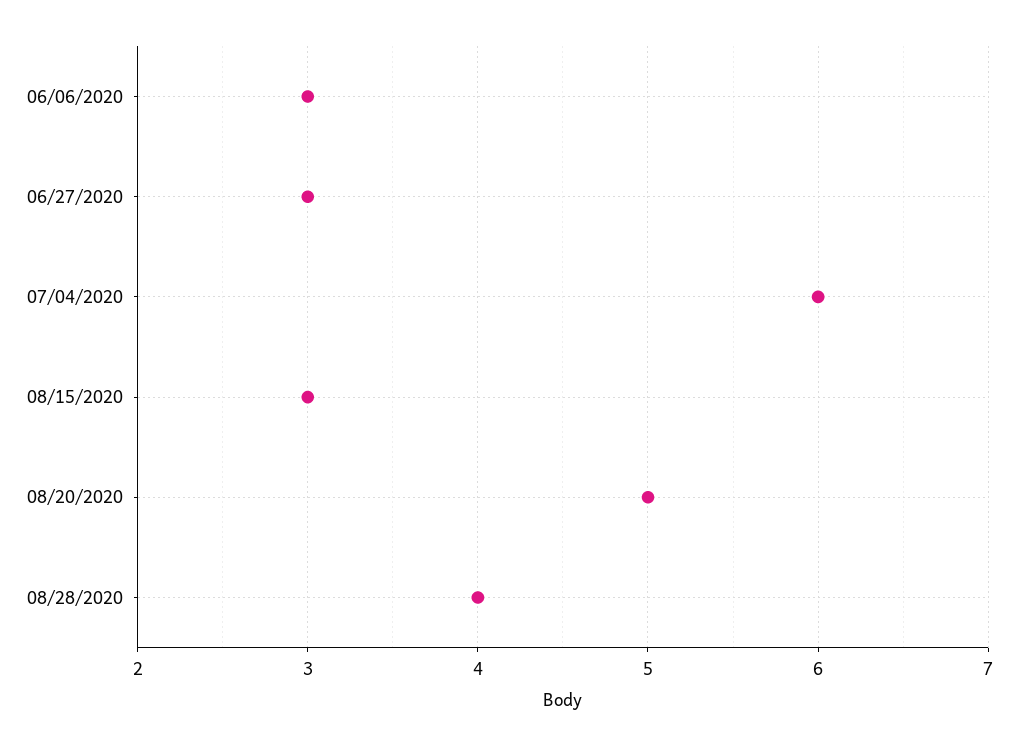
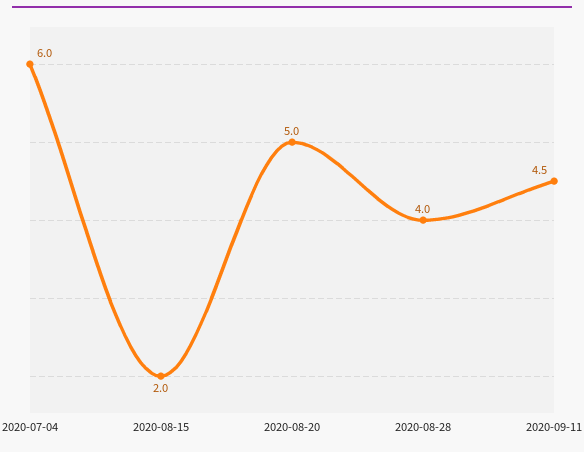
06/06/2020: 3 -> none
06/27/2020: 3 -> none
08/15/2020: 3 -> 2
2020-09-11: none -> 4.5

